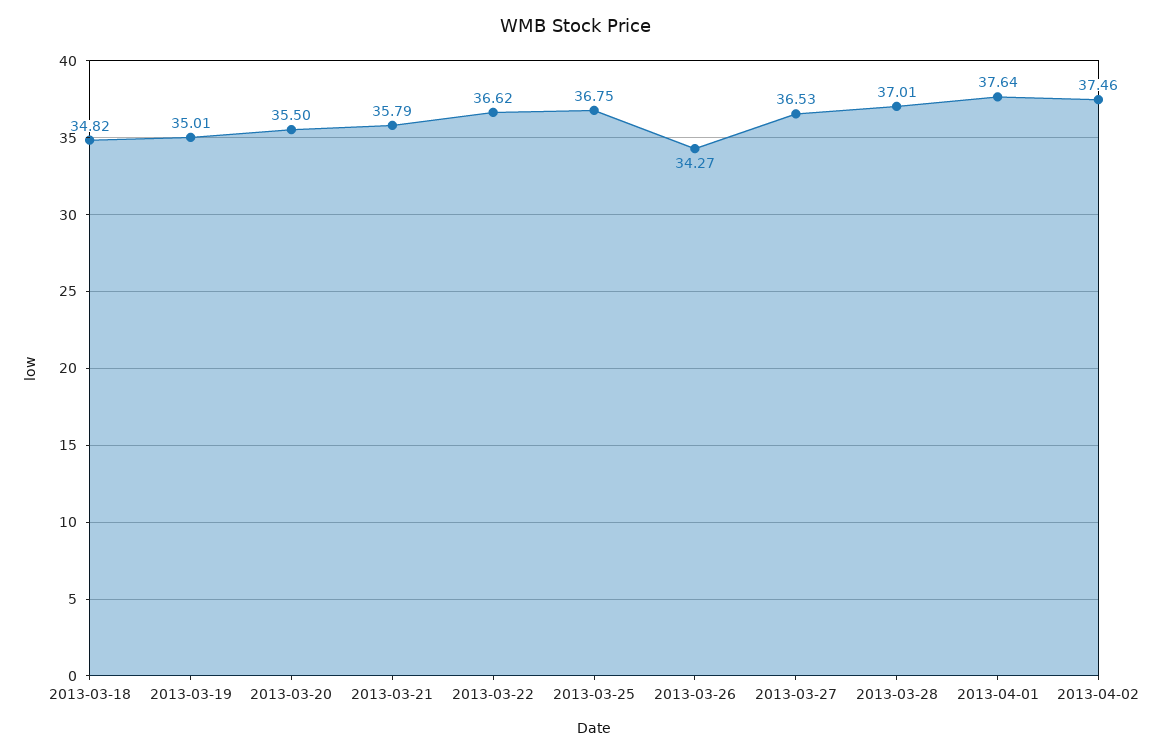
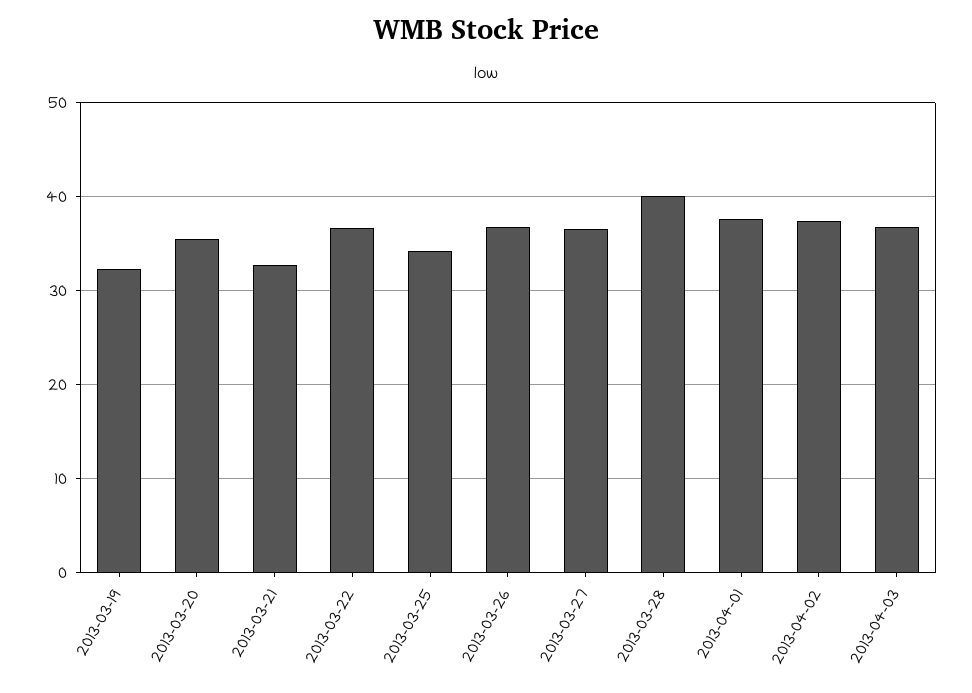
2013-03-18: 34.82 -> none
2013-03-19: 35.01 -> 32
2013-03-21: 35.79 -> 33
2013-03-25: 36.75 -> 34
2013-03-26: 34.27 -> 37
2013-03-28: 37.01 -> 40
2013-04-03: none -> 37

